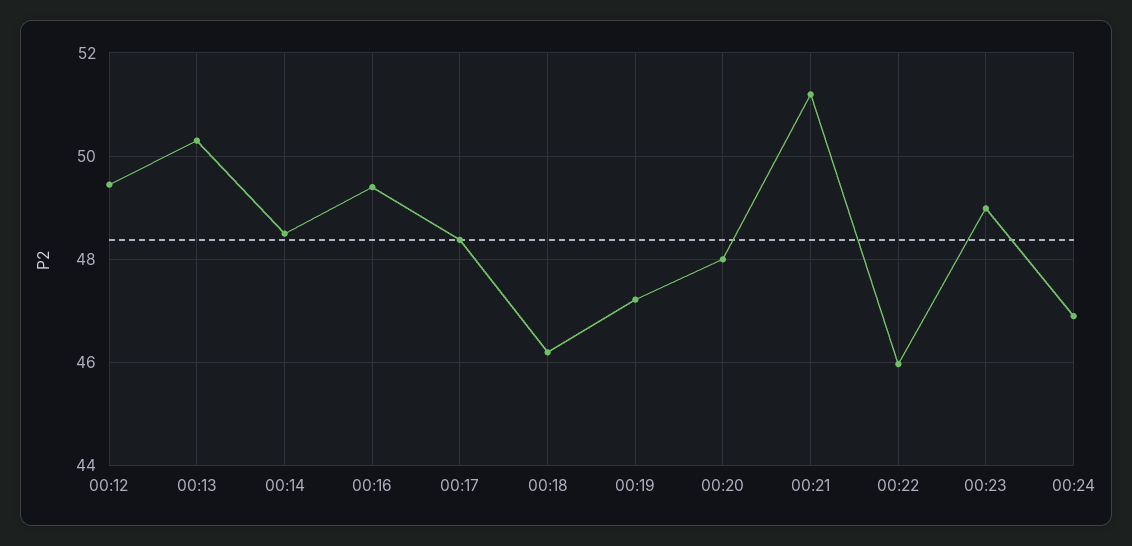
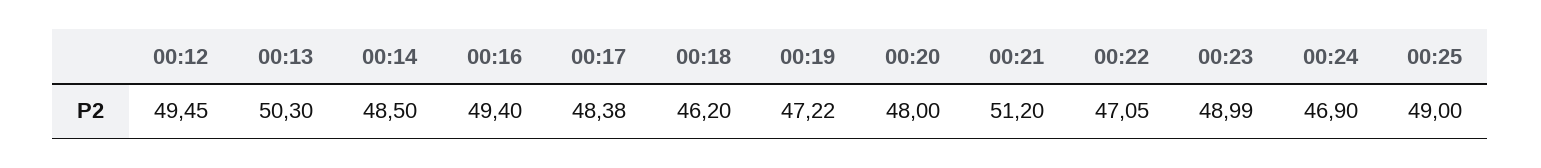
00:22: 46 -> 47.05
00:25: none -> 49

